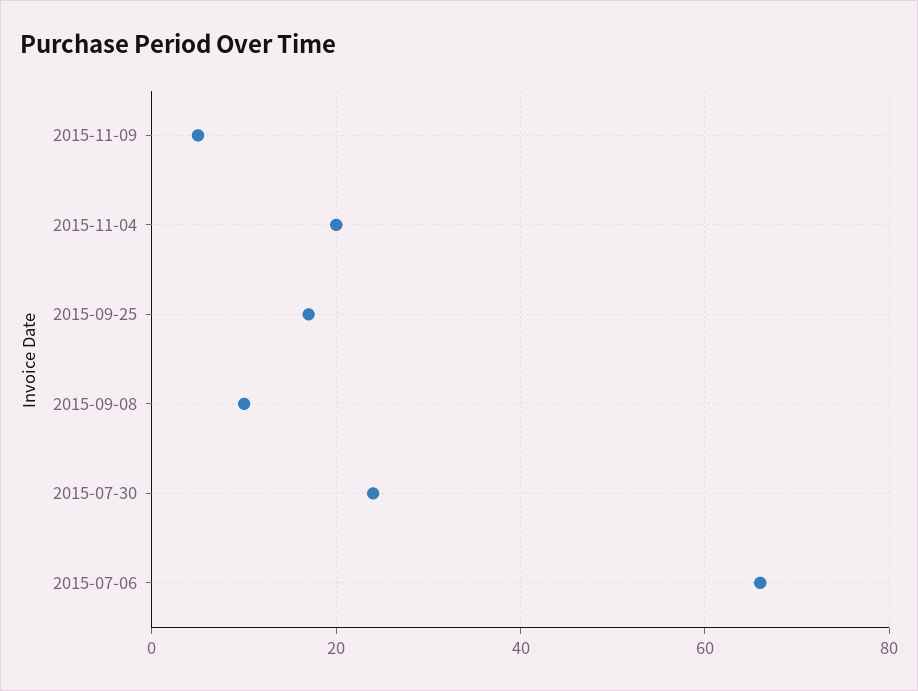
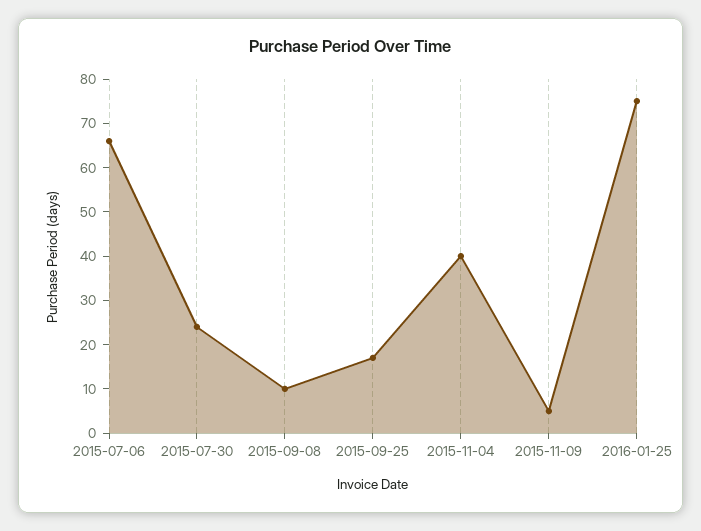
2015-11-04: 20 -> 40
2016-01-25: none -> 75

